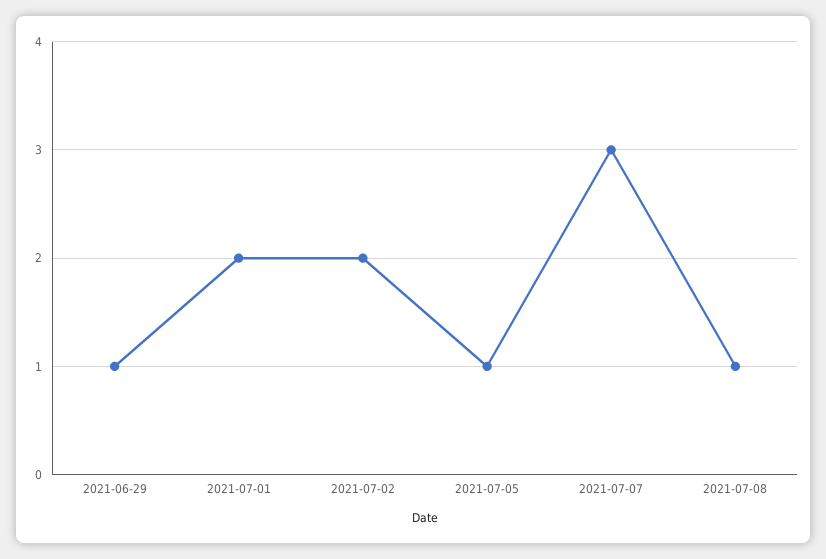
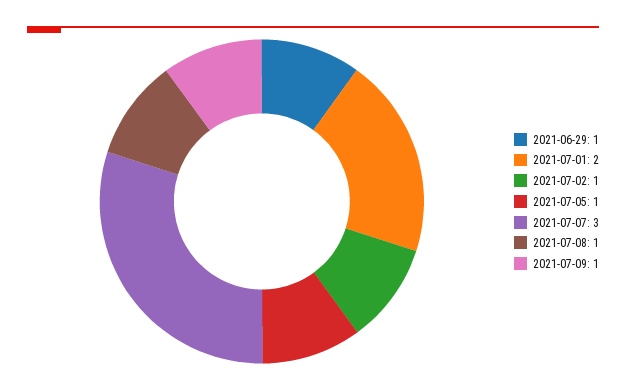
2021-07-02: 2 -> 1
2021-07-09: none -> 1

